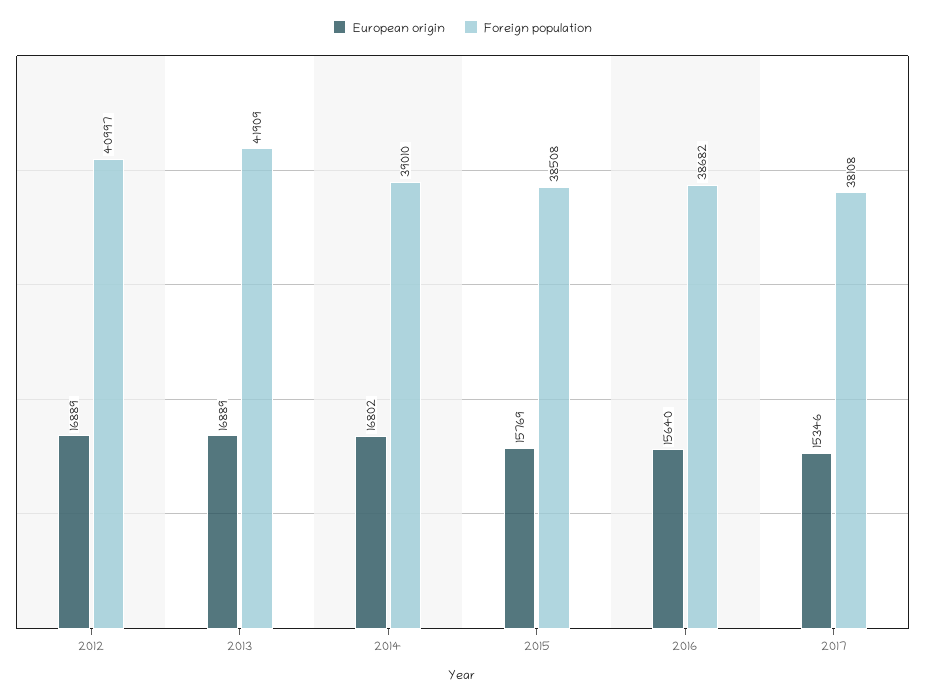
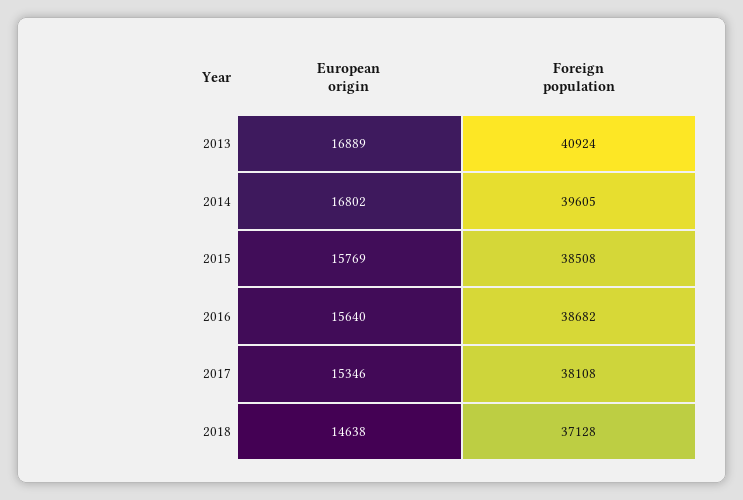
European origin, 2012: 16889 -> none
Foreign population, 2012: 40997 -> none
Foreign population, 2013: 41909 -> 40924
Foreign population, 2014: 39010 -> 39605
European origin, 2018: none -> 14638
Foreign population, 2018: none -> 37128

